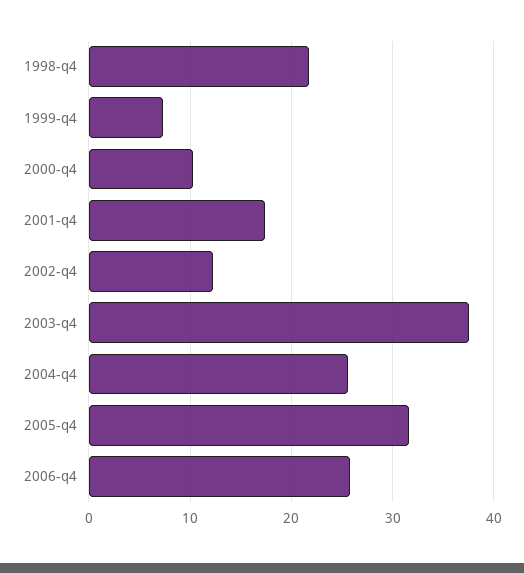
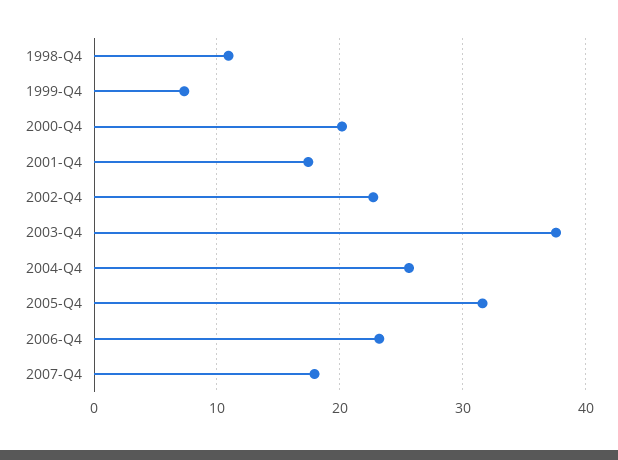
1998-q4: 22 -> 11
2000-q4: 10 -> 20
2002-q4: 12 -> 23
2006-q4: 26 -> 23
2007-Q4: none -> 18

